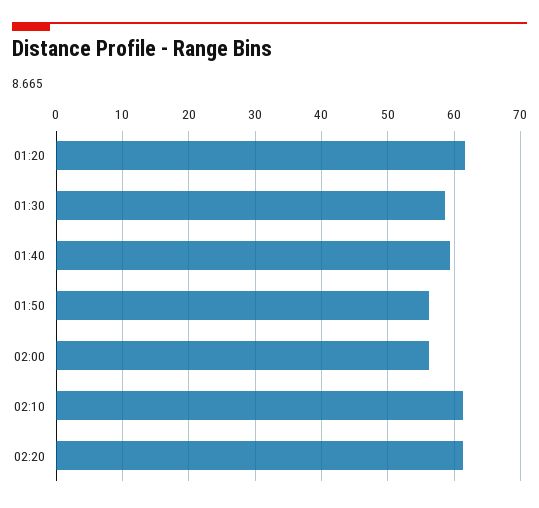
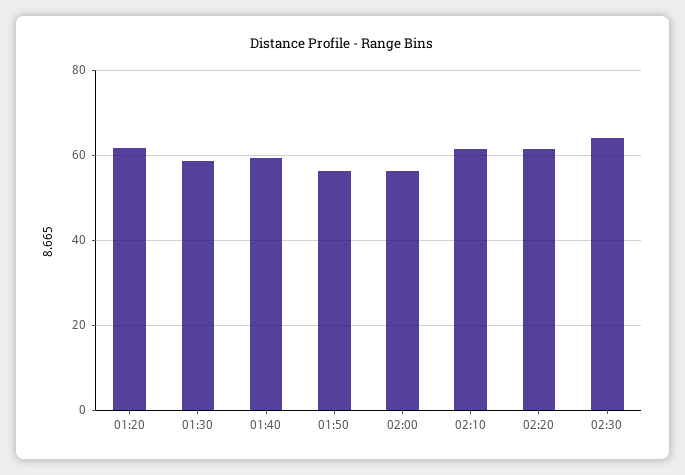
02:30: none -> 64

